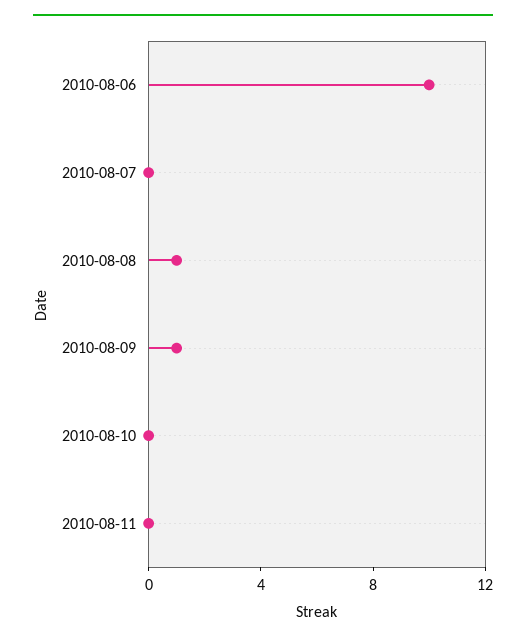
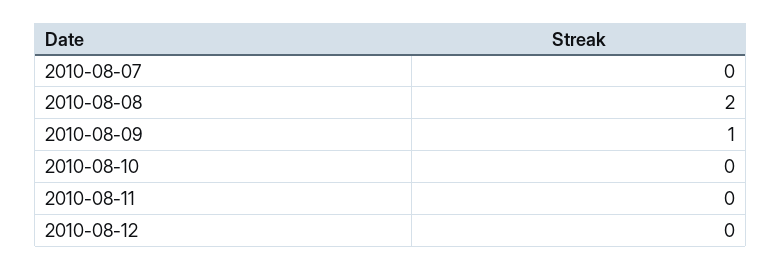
2010-08-06: 10 -> none
2010-08-08: 1 -> 2
2010-08-12: none -> 0

